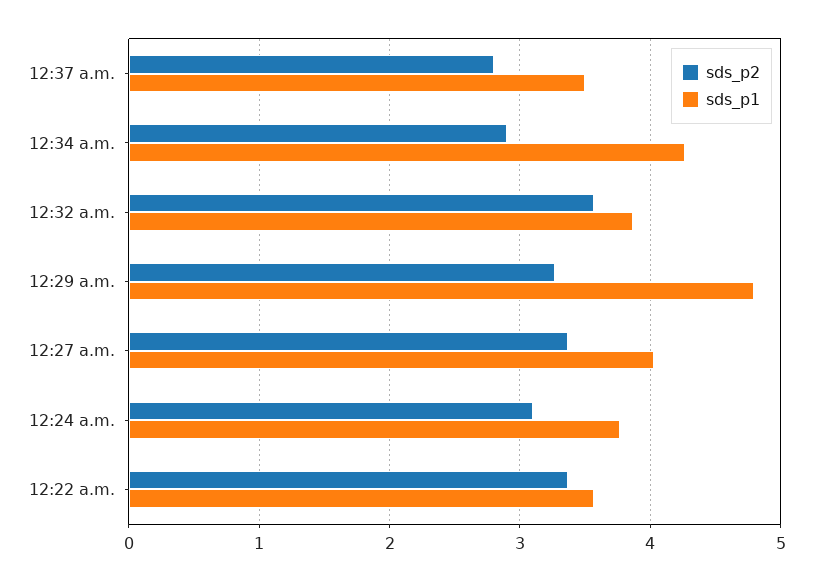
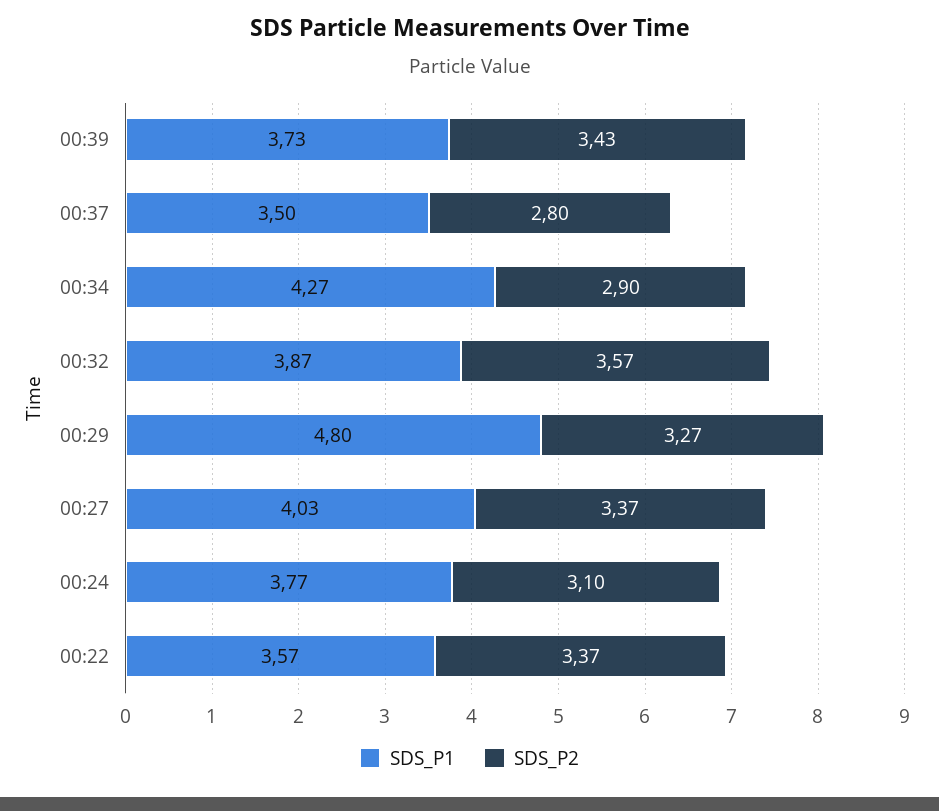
sds_p1, 00:39: none -> 3.73
sds_p2, 00:39: none -> 3.43

